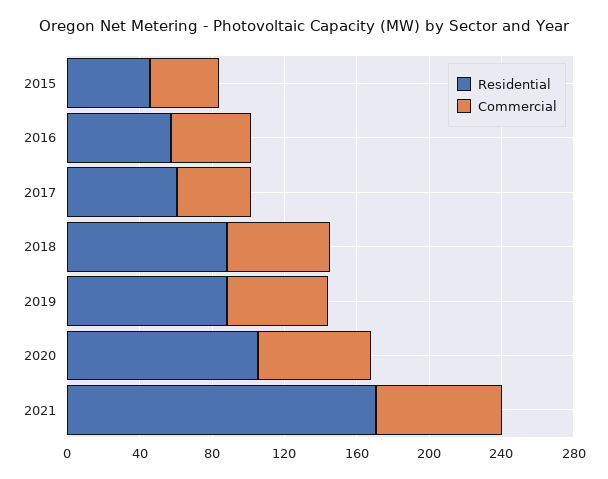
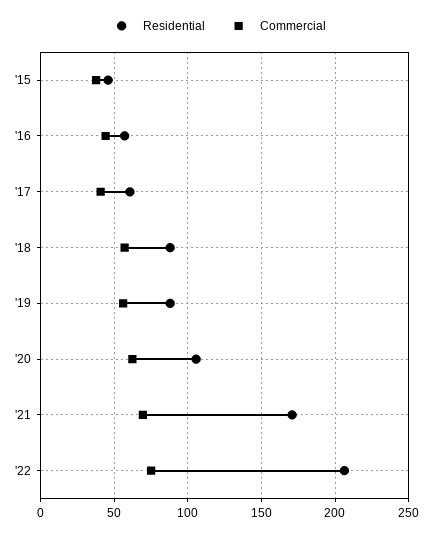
Residential, '22: none -> 205
Commercial, '22: none -> 75

